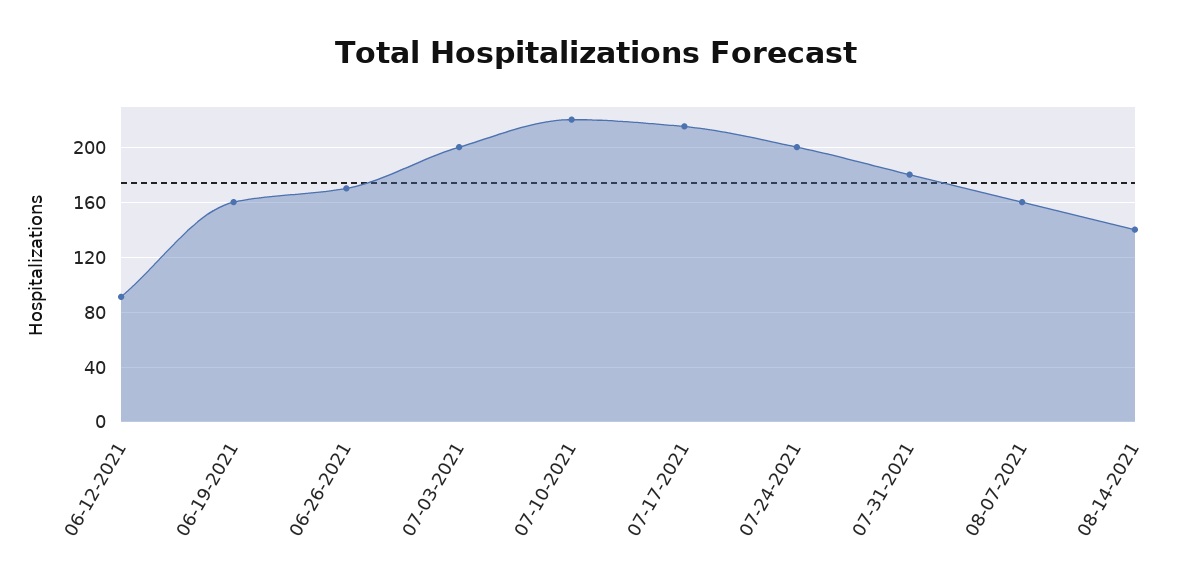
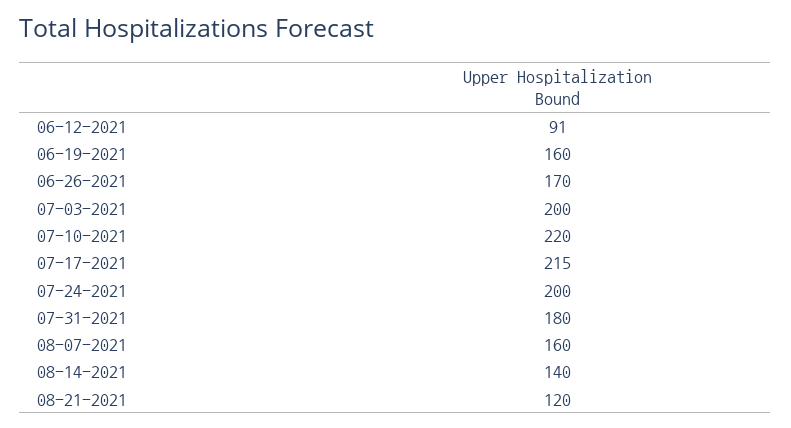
08-21-2021: none -> 120

